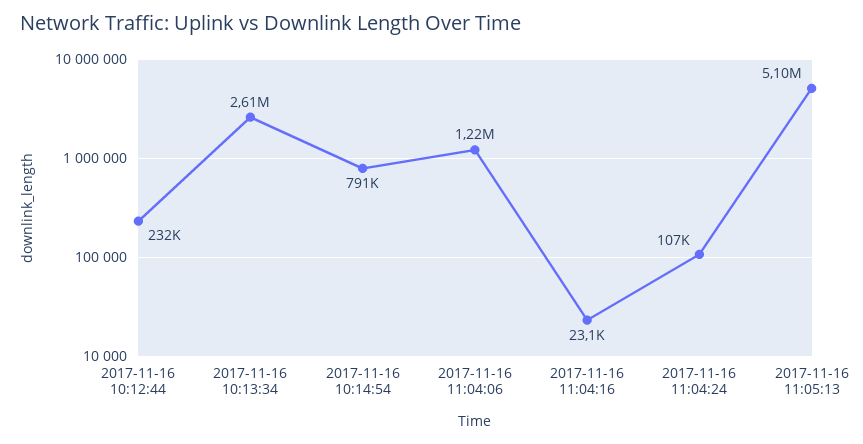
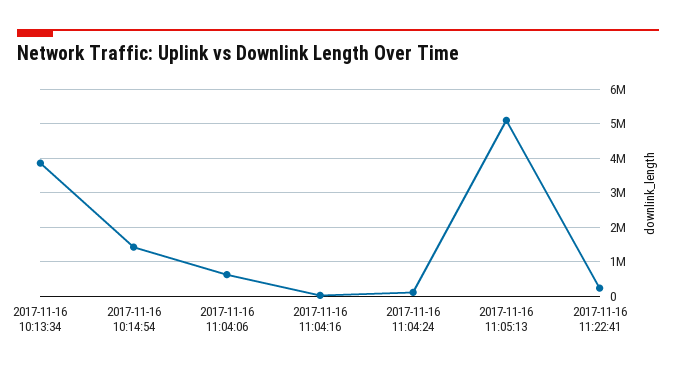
2017-11-16 10:12:44: 232000 -> none
2017-11-16 10:13:34: 2610000 -> 3800000
2017-11-16 10:14:54: 791000 -> 1400000
2017-11-16 11:04:06: 1220000 -> 600000
2017-11-16 11:22:41: none -> 200000

